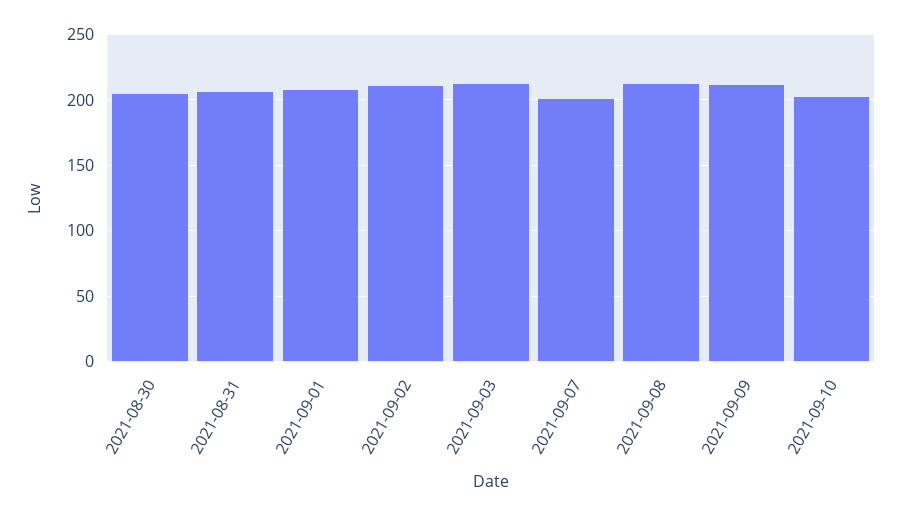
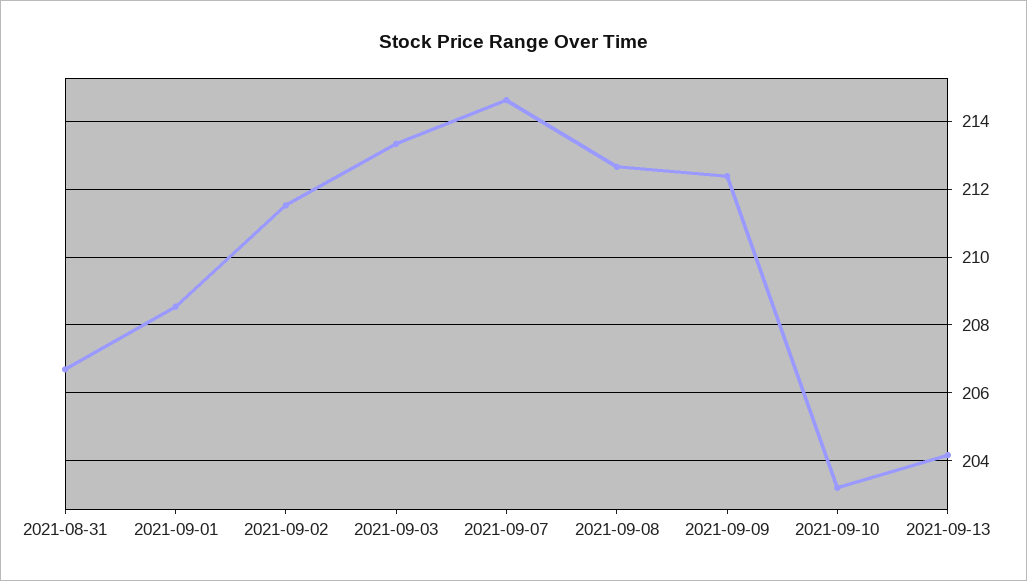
2021-08-30: 205 -> none
2021-09-07: 200 -> 214.6
2021-09-13: none -> 204.2

